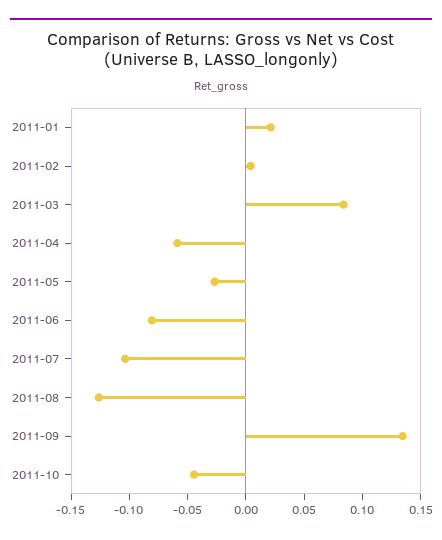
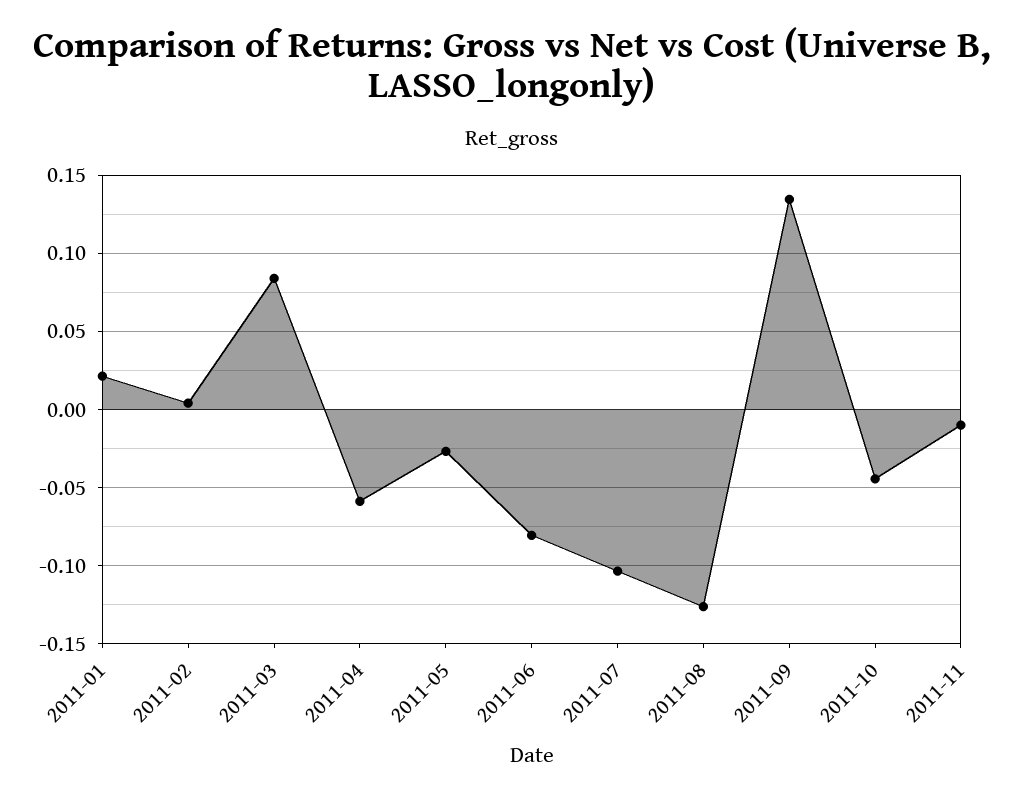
2011-11: none -> -0.01

